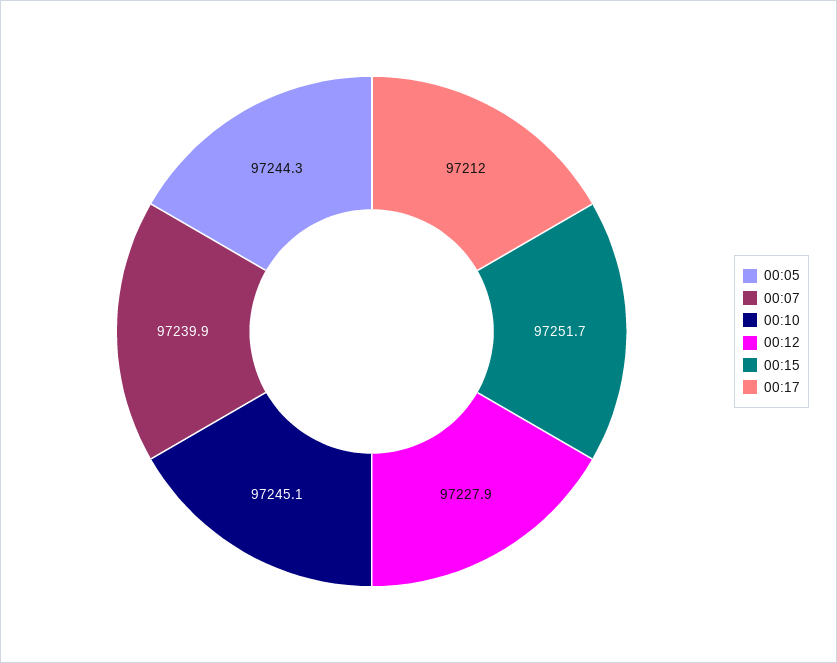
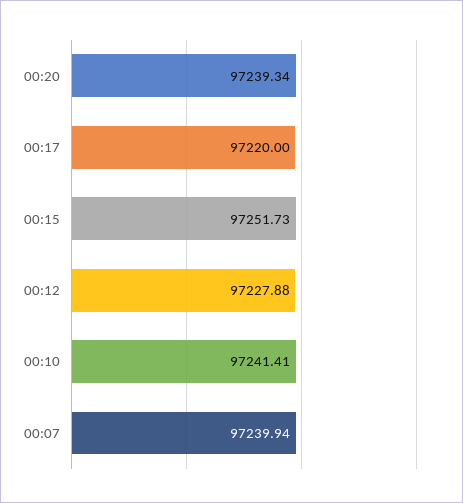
00:05: 97244.3 -> none
00:10: 97245.1 -> 97241.41
00:17: 97212 -> 97220
00:20: none -> 97239.34

